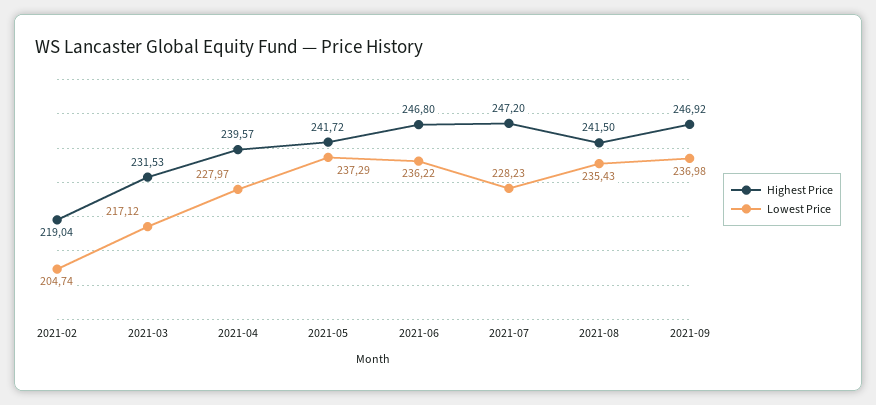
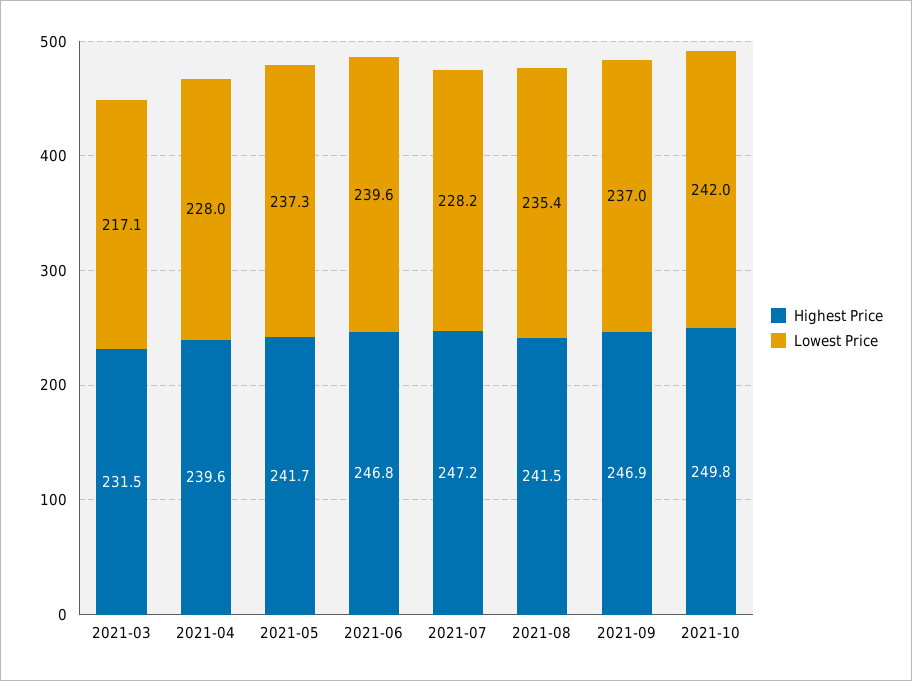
Highest Price, 2021-02: 219.04 -> none
Lowest Price, 2021-02: 204.74 -> none
Lowest Price, 2021-06: 236.22 -> 239.6
Highest Price, 2021-10: none -> 249.8
Lowest Price, 2021-10: none -> 242

